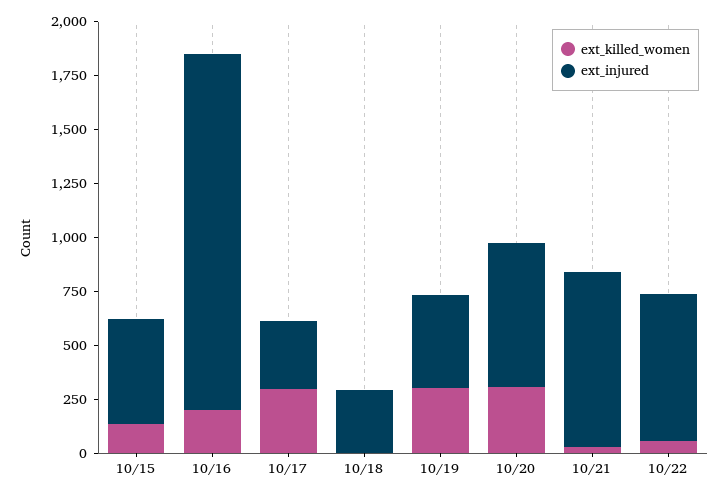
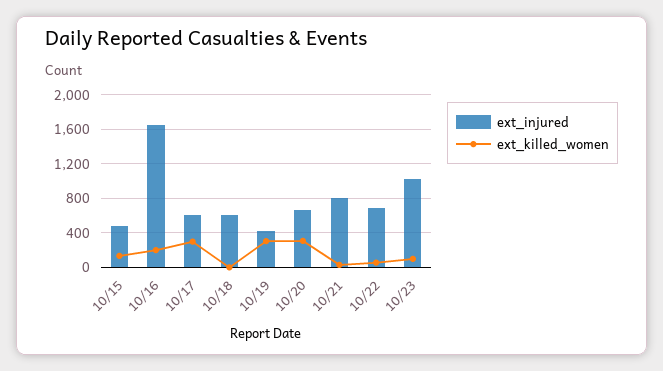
ext_injured, 10/17: 300 -> 600
ext_injured, 10/18: 300 -> 600
ext_injured, 10/23: none -> 1000
ext_killed_women, 10/23: none -> 100

